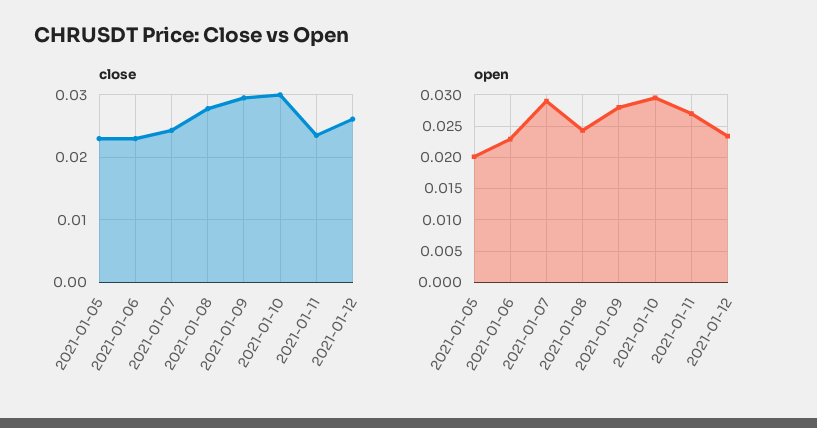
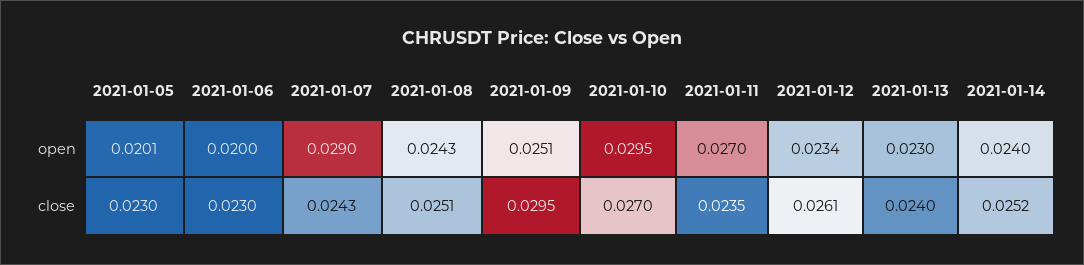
close, 2021-01-08: 0.028 -> 0.0251
close, 2021-01-10: 0.03 -> 0.027
open, 2021-01-06: 0.023 -> 0.02
open, 2021-01-09: 0.028 -> 0.0251
open, 2021-01-13: none -> 0.023
open, 2021-01-14: none -> 0.024
close, 2021-01-13: none -> 0.024
close, 2021-01-14: none -> 0.0252

